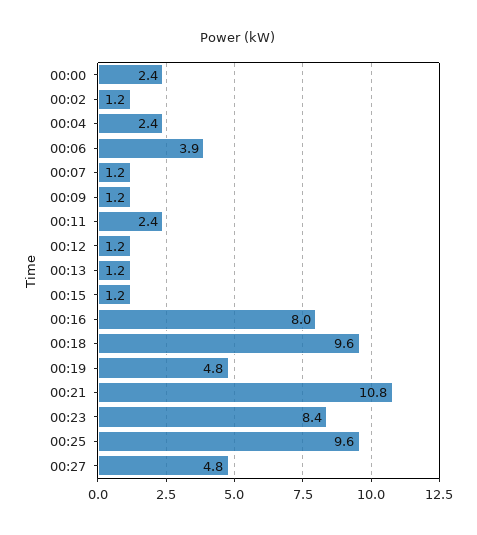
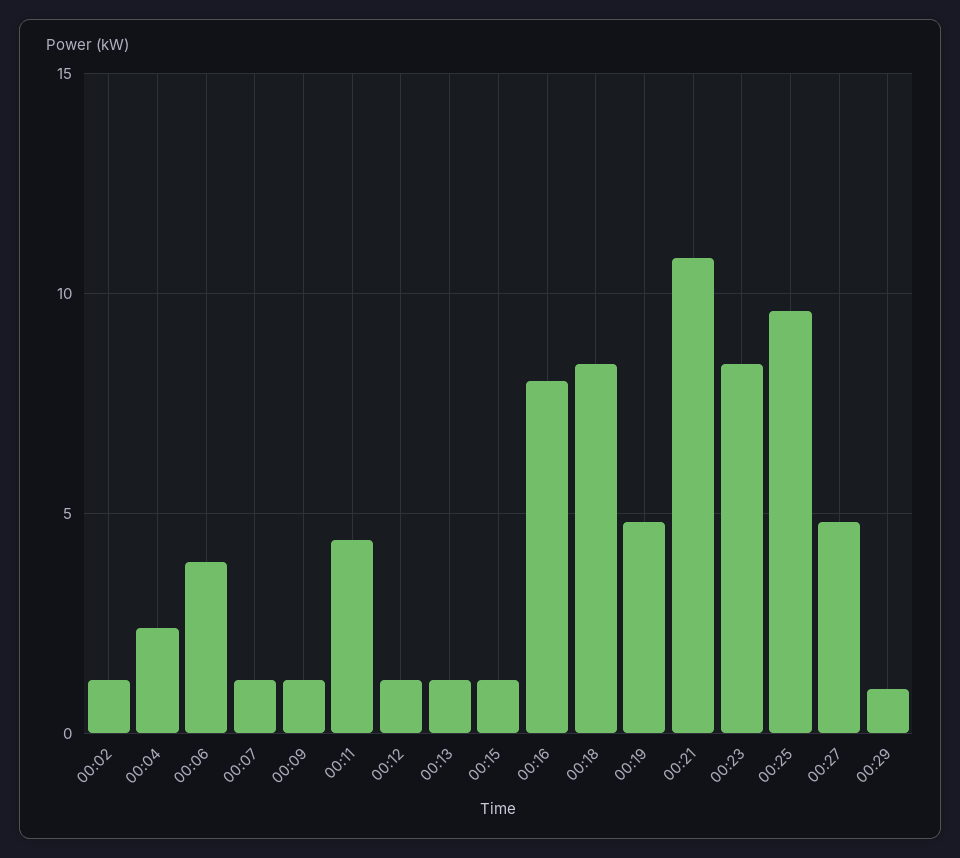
00:00: 2.4 -> none
00:11: 2.4 -> 4.5
00:18: 9.6 -> 8.5
00:29: none -> 1

